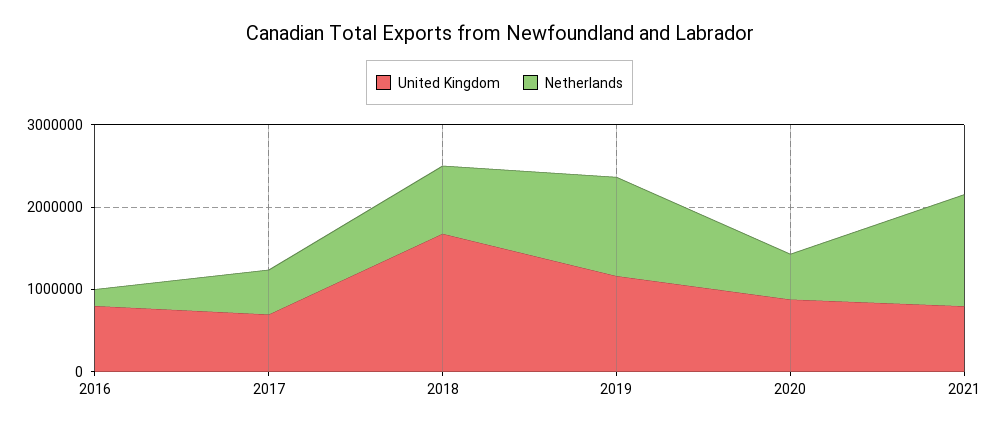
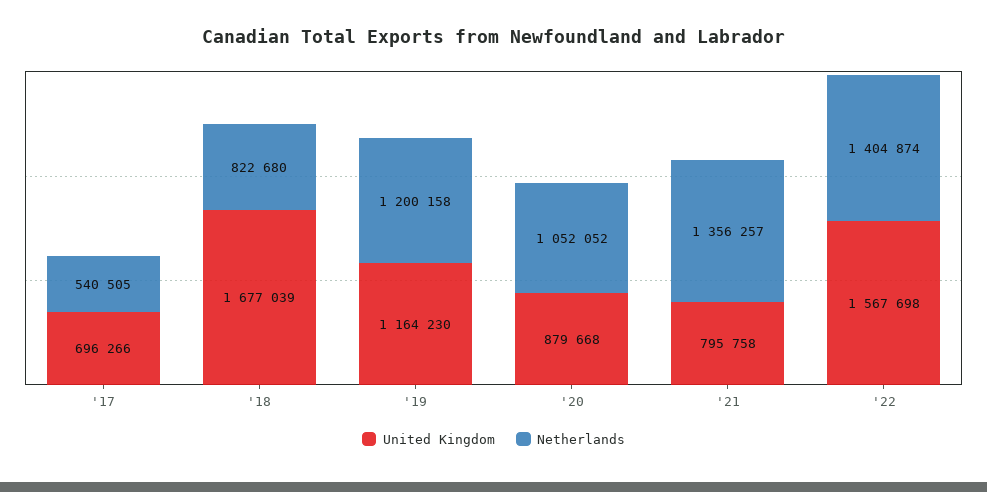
United Kingdom, 2016: 800000 -> none
Netherlands, 2016: 200000 -> none
Netherlands, 2020: 600000 -> 1052052
United Kingdom, '22: none -> 1567698
Netherlands, '22: none -> 1404874

